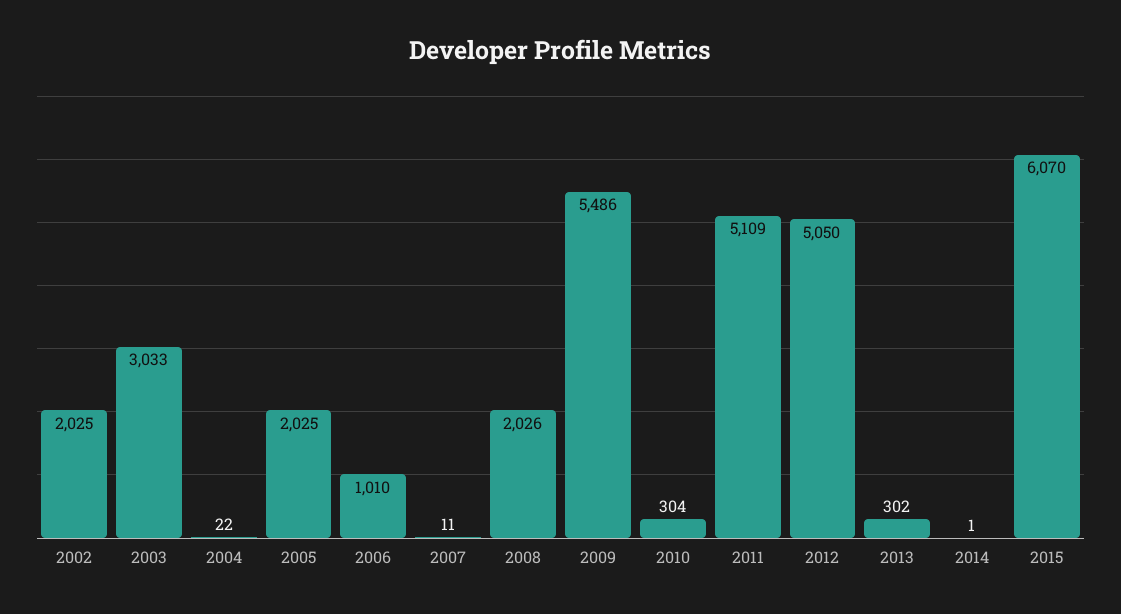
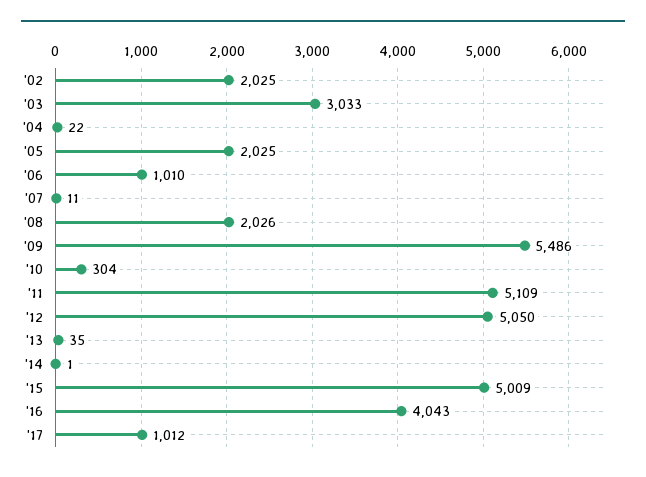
2013: 302 -> 35
2015: 6070 -> 5009
'16: none -> 4043
'17: none -> 1012

